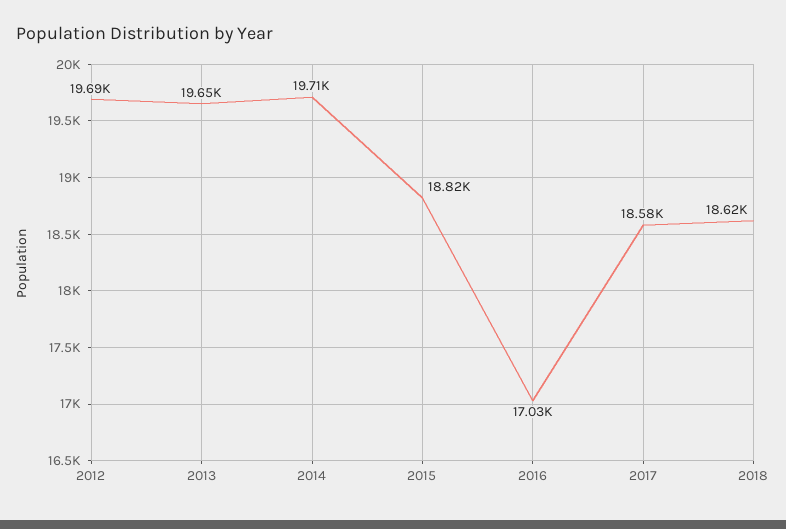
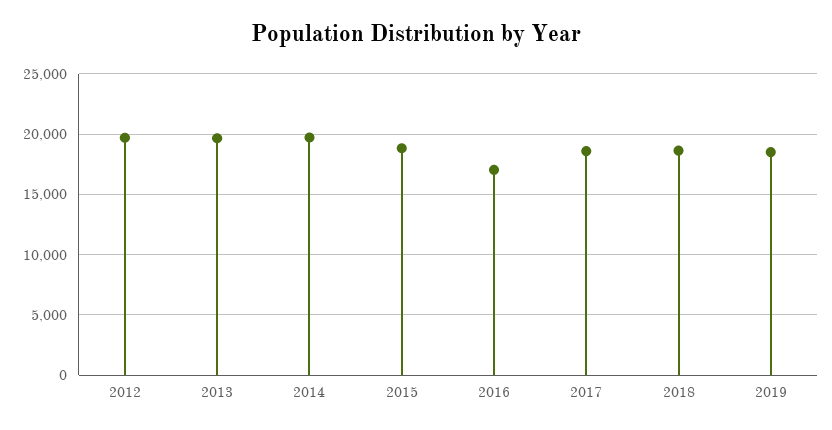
2019: none -> 18500

